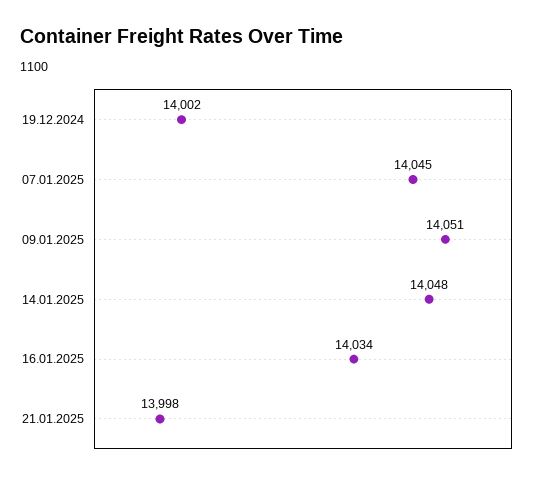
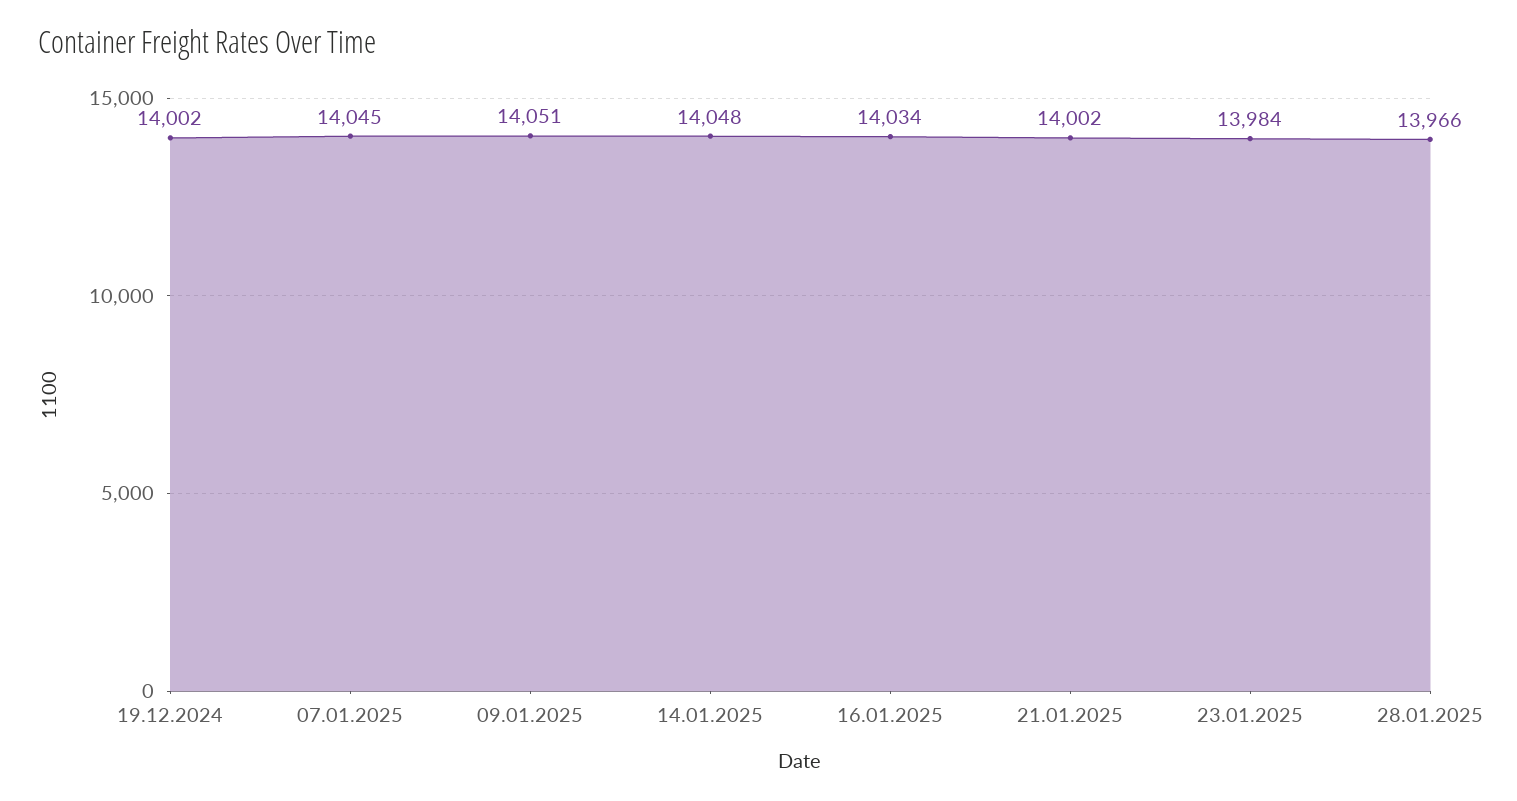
21.01.2025: 13998 -> 14002
23.01.2025: none -> 13984
28.01.2025: none -> 13966

